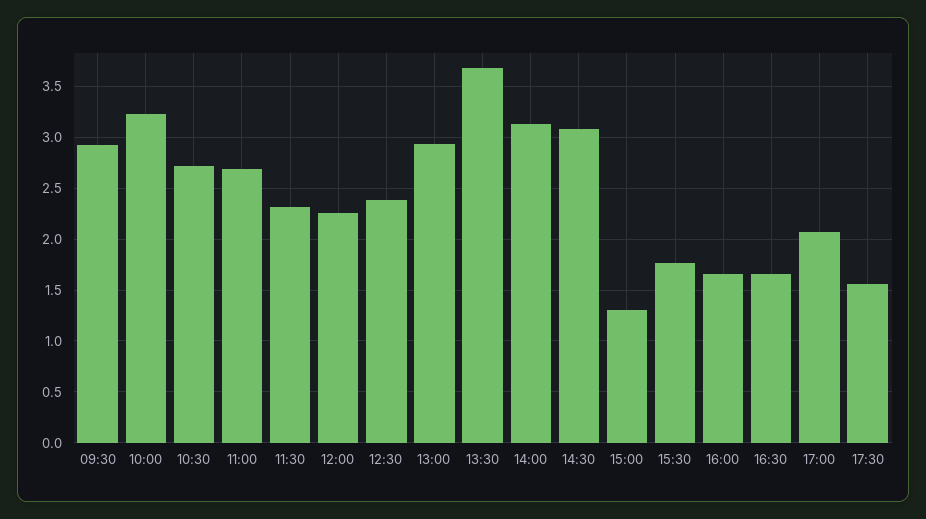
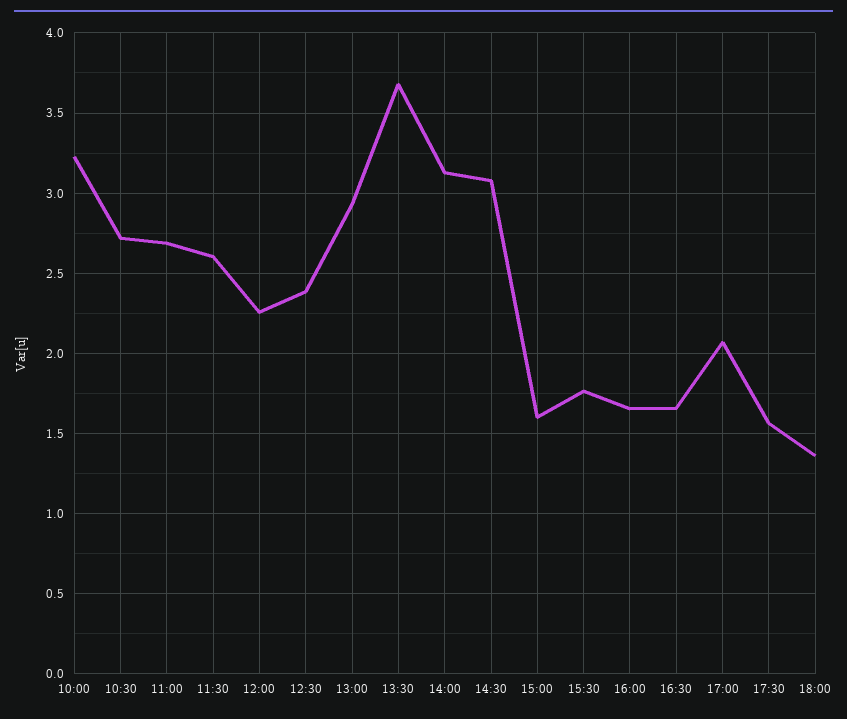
09:30: 2.9 -> none
11:30: 2.3 -> 2.6
15:00: 1.3 -> 1.6
18:00: none -> 1.35

